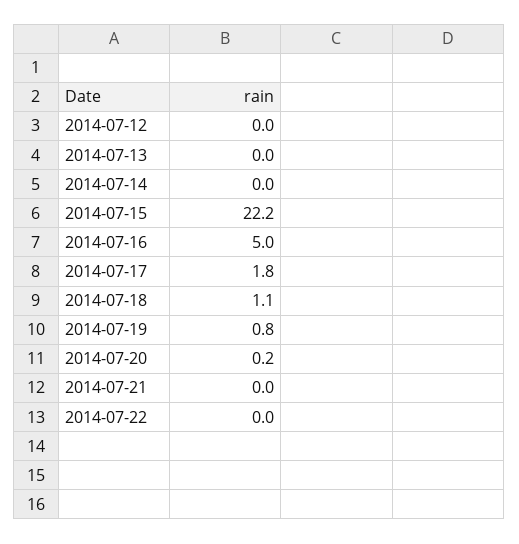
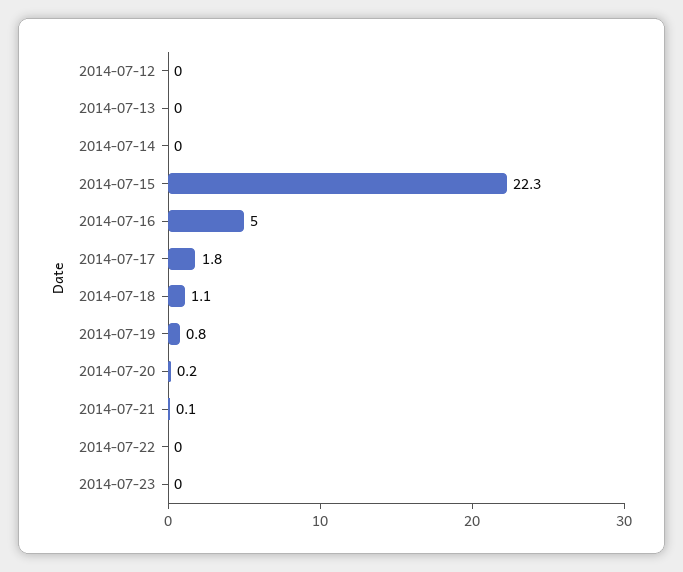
2014-07-15: 22.2 -> 22.3
2014-07-21: 0 -> 0.1
2014-07-23: none -> 0

